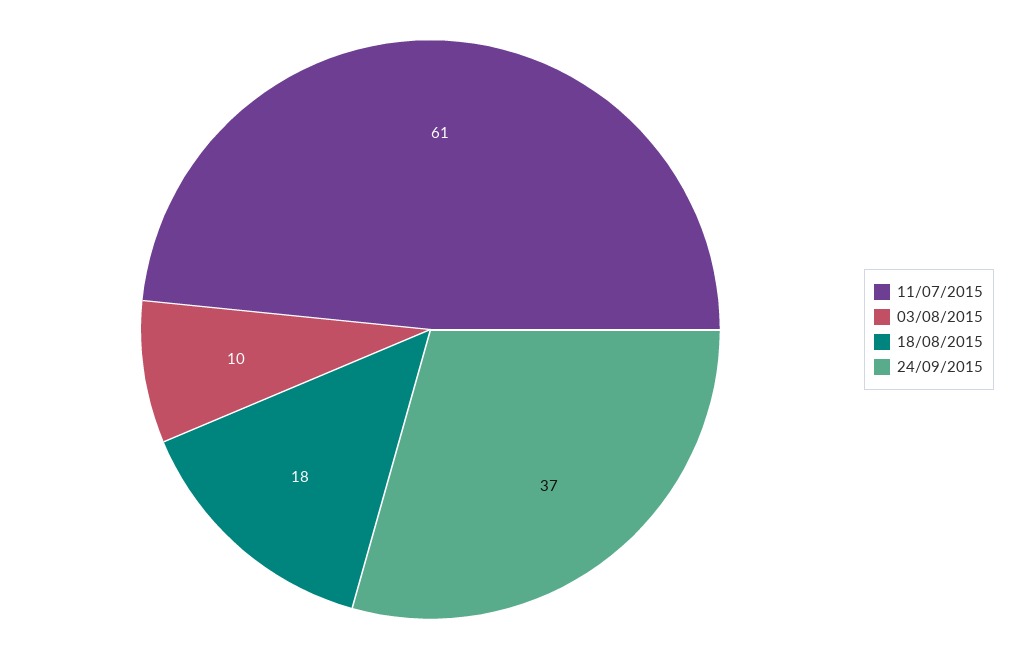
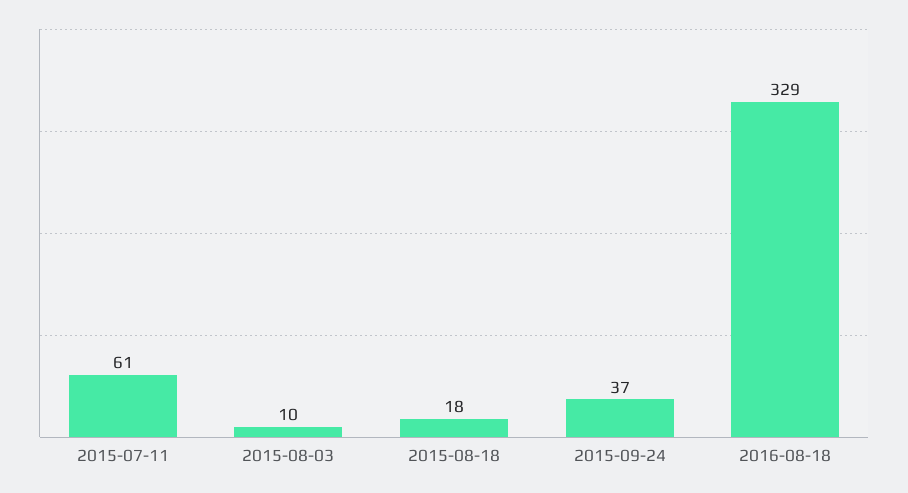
2016-08-18: none -> 329

